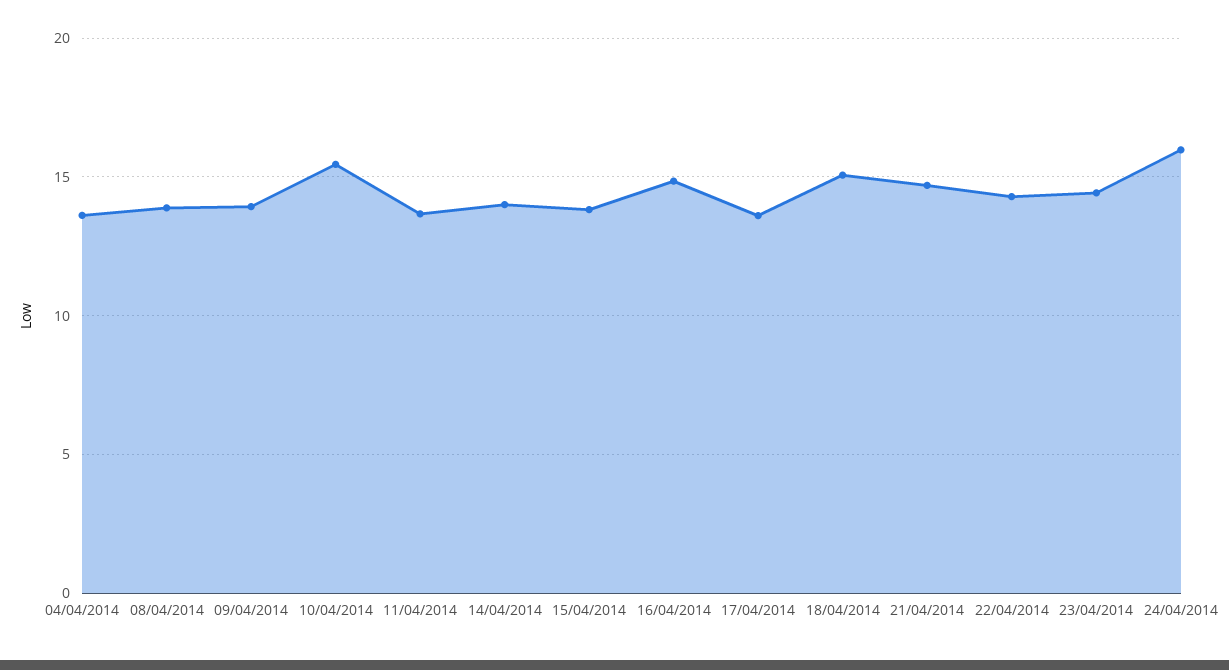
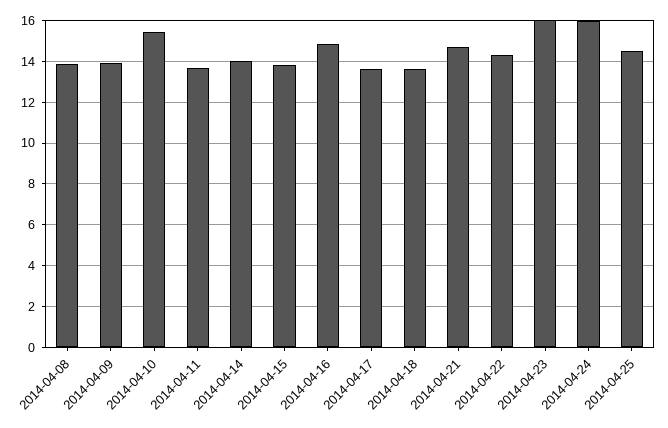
04/04/2014: 13.5 -> none
18/04/2014: 15 -> 13.5
23/04/2014: 14.5 -> 16
2014-04-25: none -> 14.5

